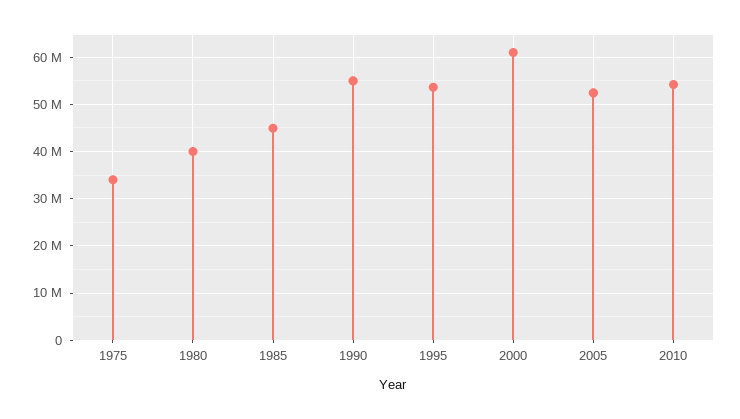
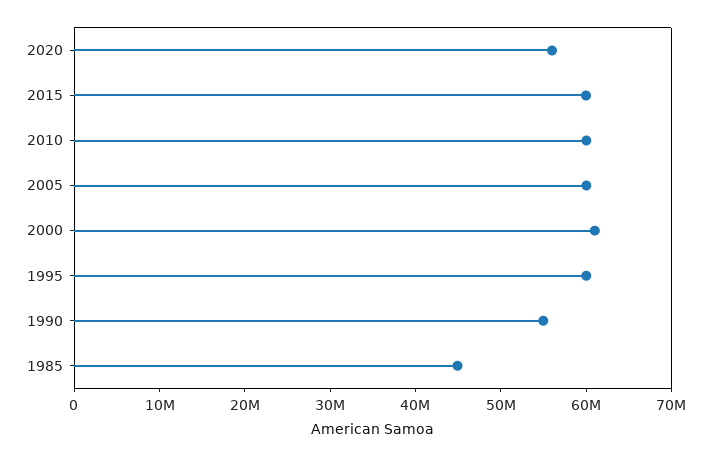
1975: 34000000 -> none
1980: 40000000 -> none
1995: 54000000 -> 60000000
2005: 52000000 -> 60000000
2010: 54000000 -> 60000000
2020: none -> 56000000
2015: none -> 60000000

